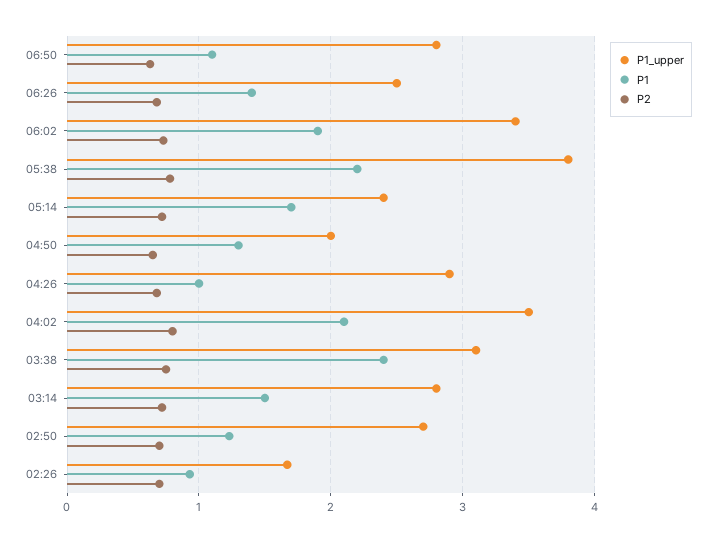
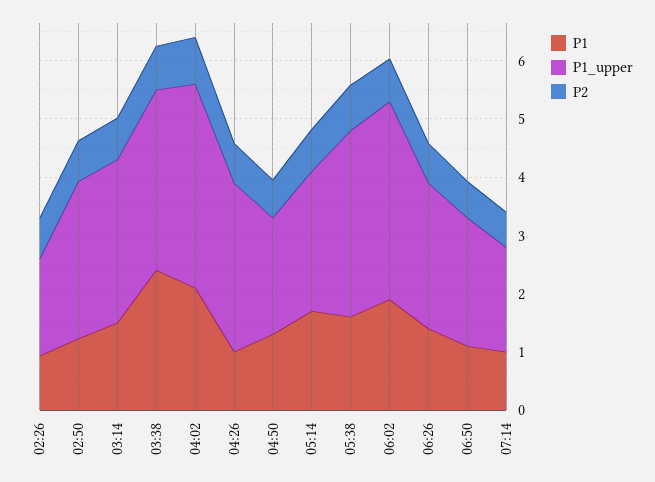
P1_upper, 06:50: 2.8 -> 2.2
P1_upper, 05:38: 3.8 -> 3.2
P1, 05:38: 2.2 -> 1.6
P1, 07:14: none -> 1
P1_upper, 07:14: none -> 1.8
P2, 07:14: none -> 0.6

